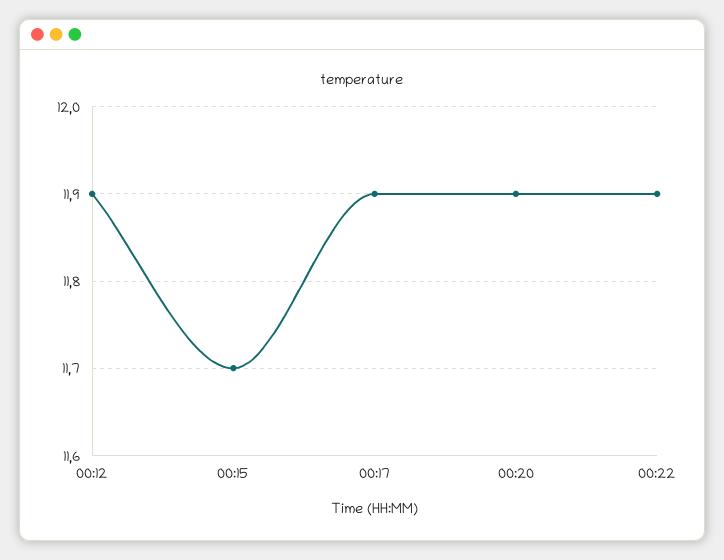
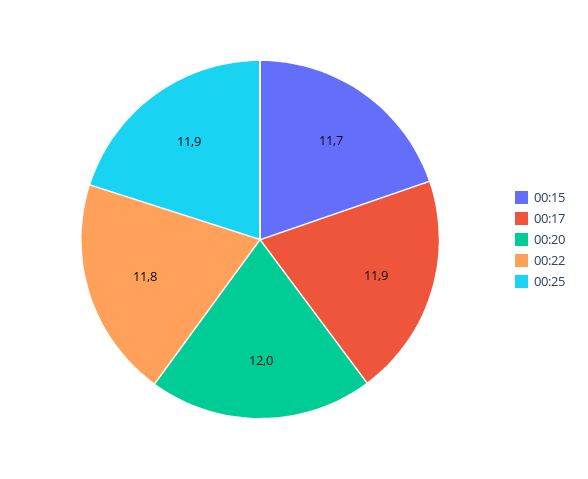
00:12: 11.9 -> none
00:20: 11.9 -> 12
00:22: 11.9 -> 11.8
00:25: none -> 11.9

